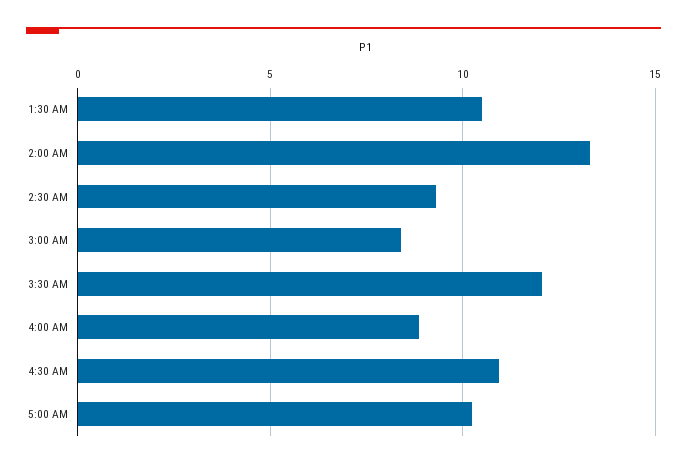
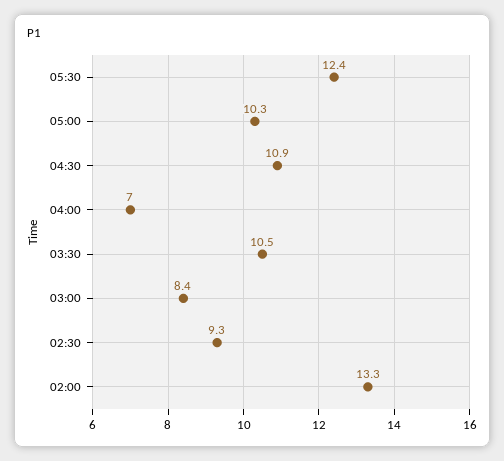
1:30 AM: 10.5 -> none
3:30 AM: 12 -> 10.5
4:00 AM: 9 -> 7
05:30: none -> 12.4

